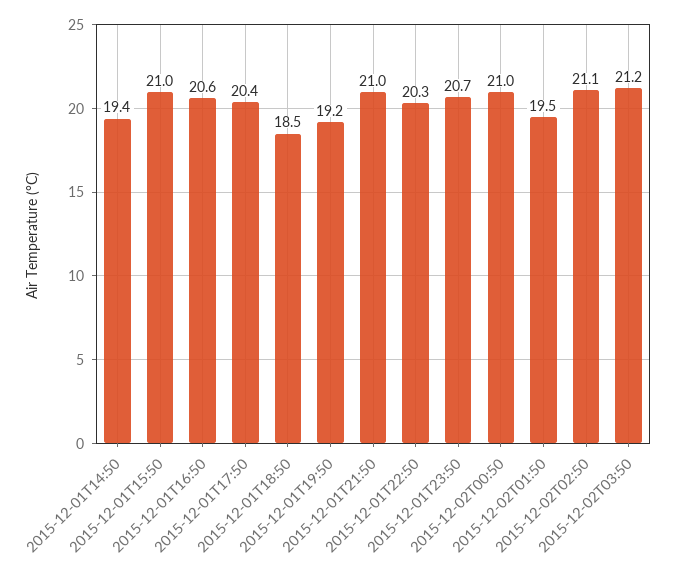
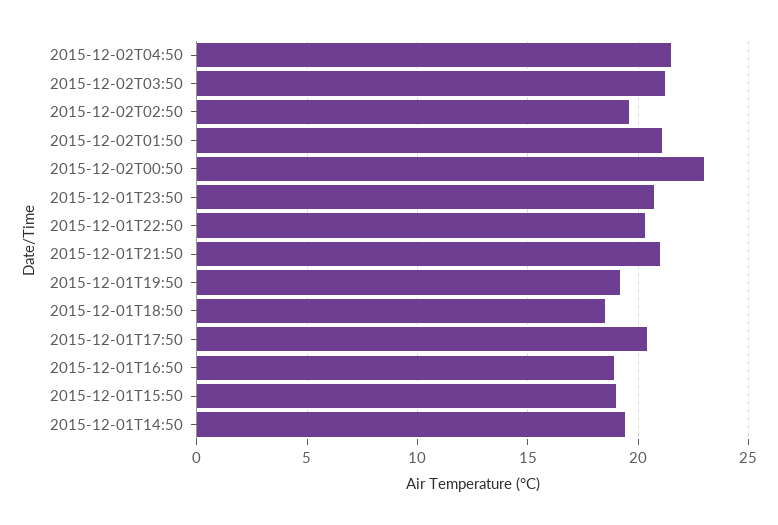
2015-12-01T15:50: 21 -> 19
2015-12-01T16:50: 20.6 -> 19
2015-12-02T00:50: 21 -> 23
2015-12-02T01:50: 19.5 -> 21
2015-12-02T02:50: 21.1 -> 19.5
2015-12-02T04:50: none -> 21.5

